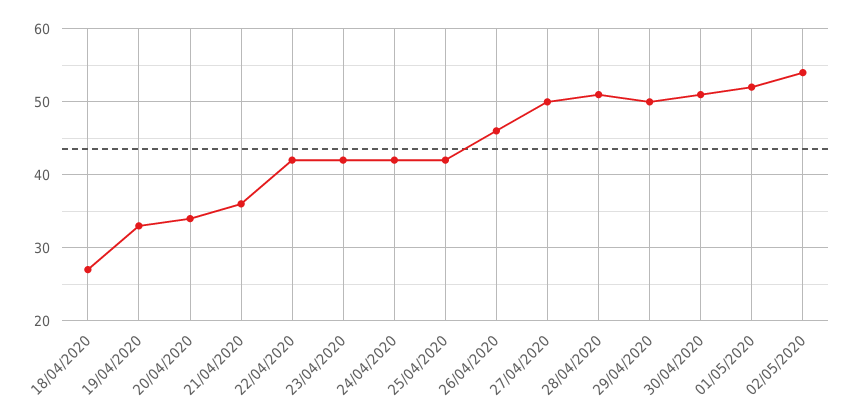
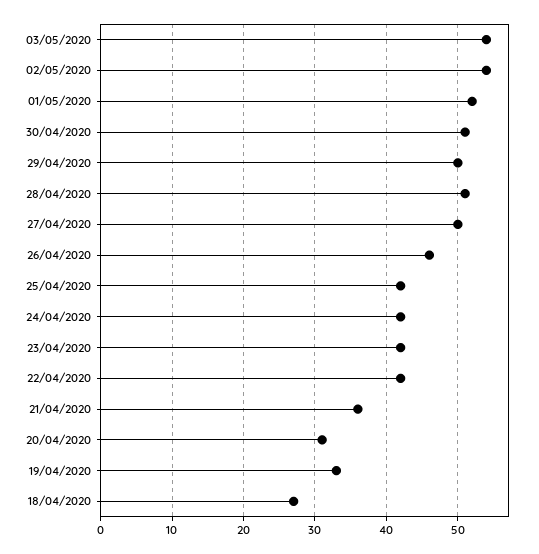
20/04/2020: 34 -> 31
03/05/2020: none -> 54

